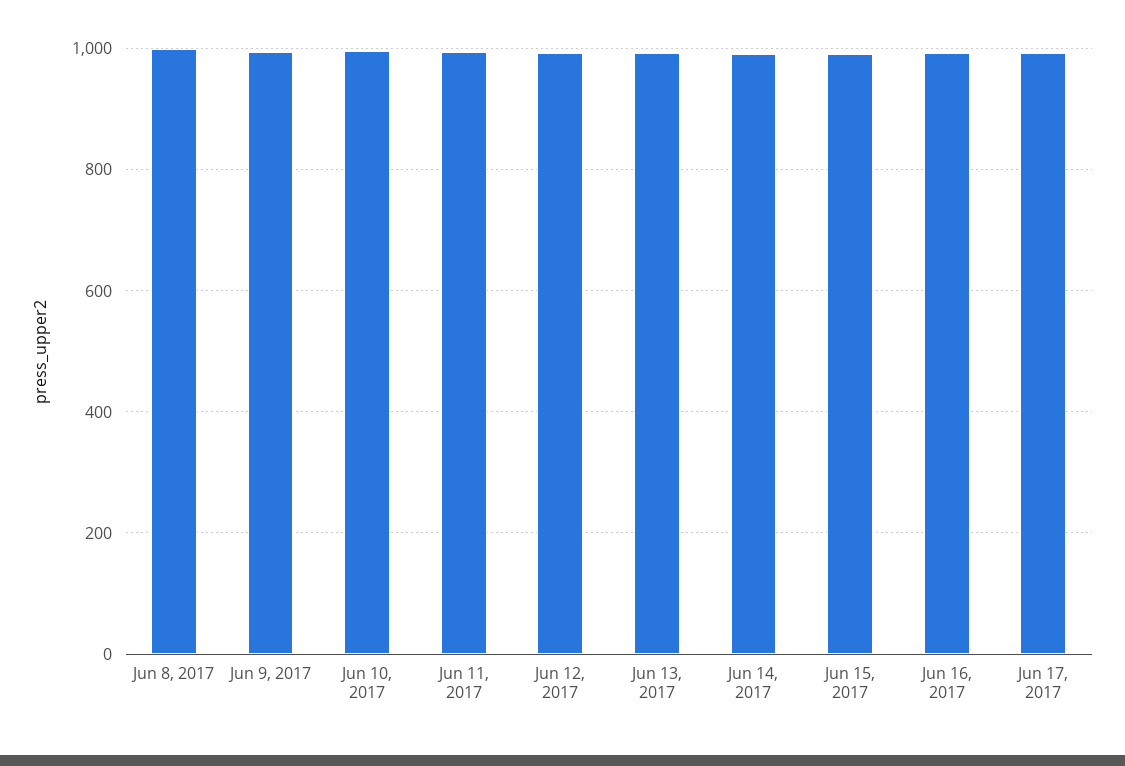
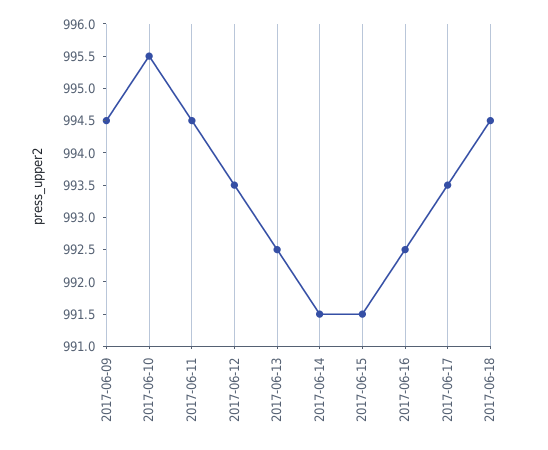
Jun 8, 2017: 1000 -> none
2017-06-18: none -> 994.5

